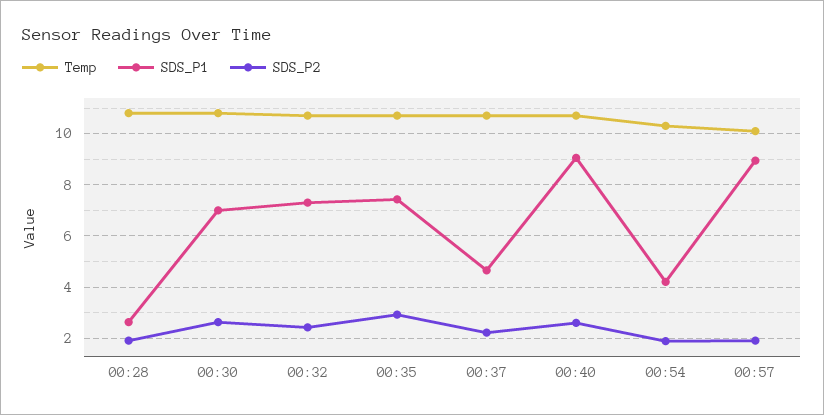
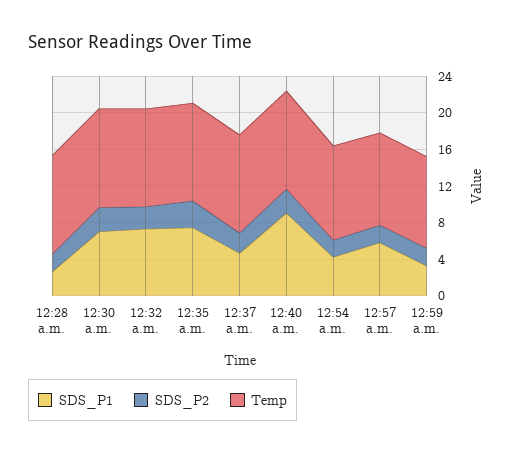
SDS_P1, 00:57: 9 -> 6
SDS_P1, 12:59 a.m.: none -> 3
SDS_P2, 12:59 a.m.: none -> 2
Temp, 12:59 a.m.: none -> 10

